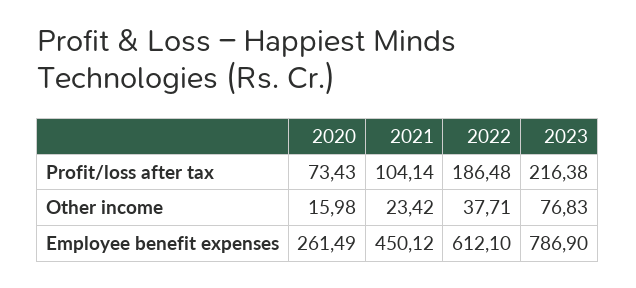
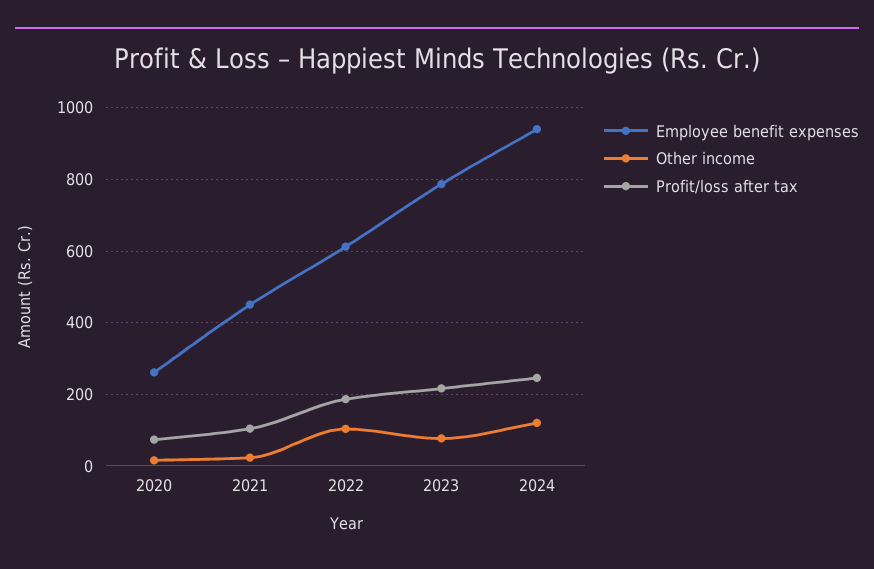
Other income, 2022: 37.71 -> 100
Employee benefit expenses, 2024: none -> 940
Other income, 2024: none -> 120
Profit/loss after tax, 2024: none -> 240

